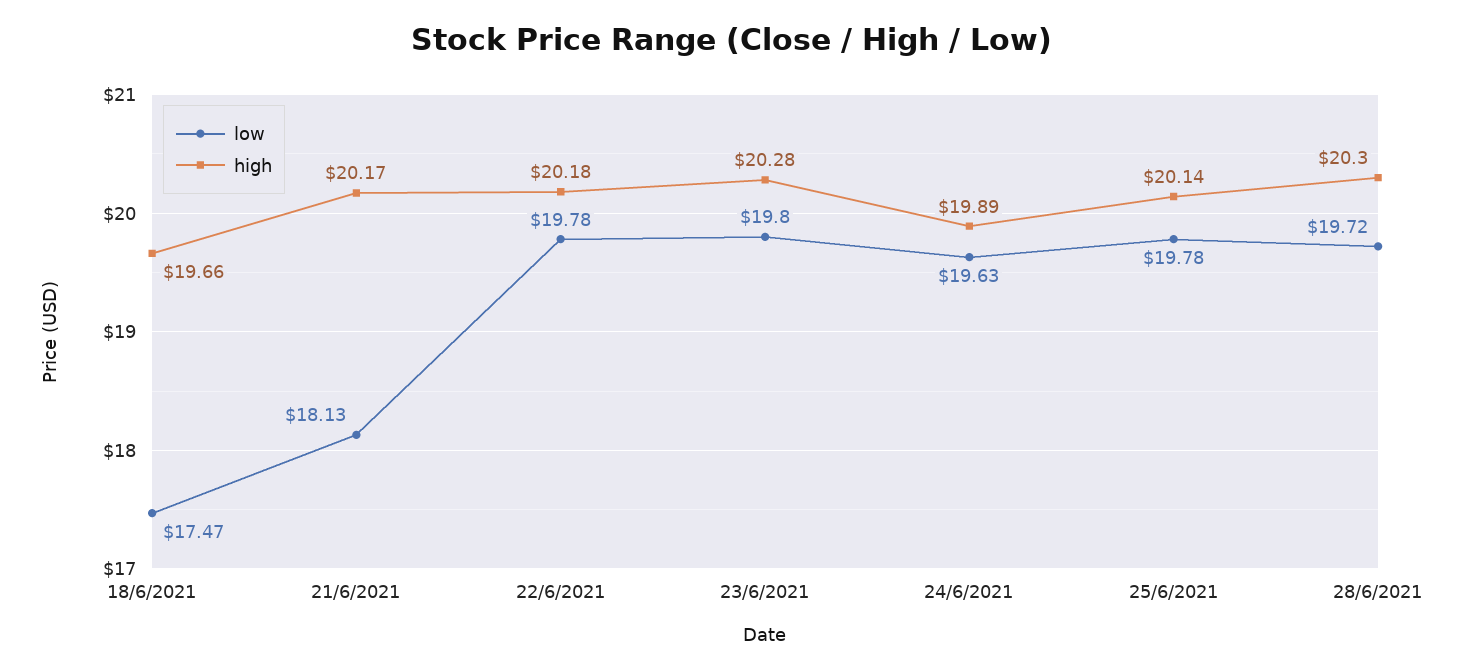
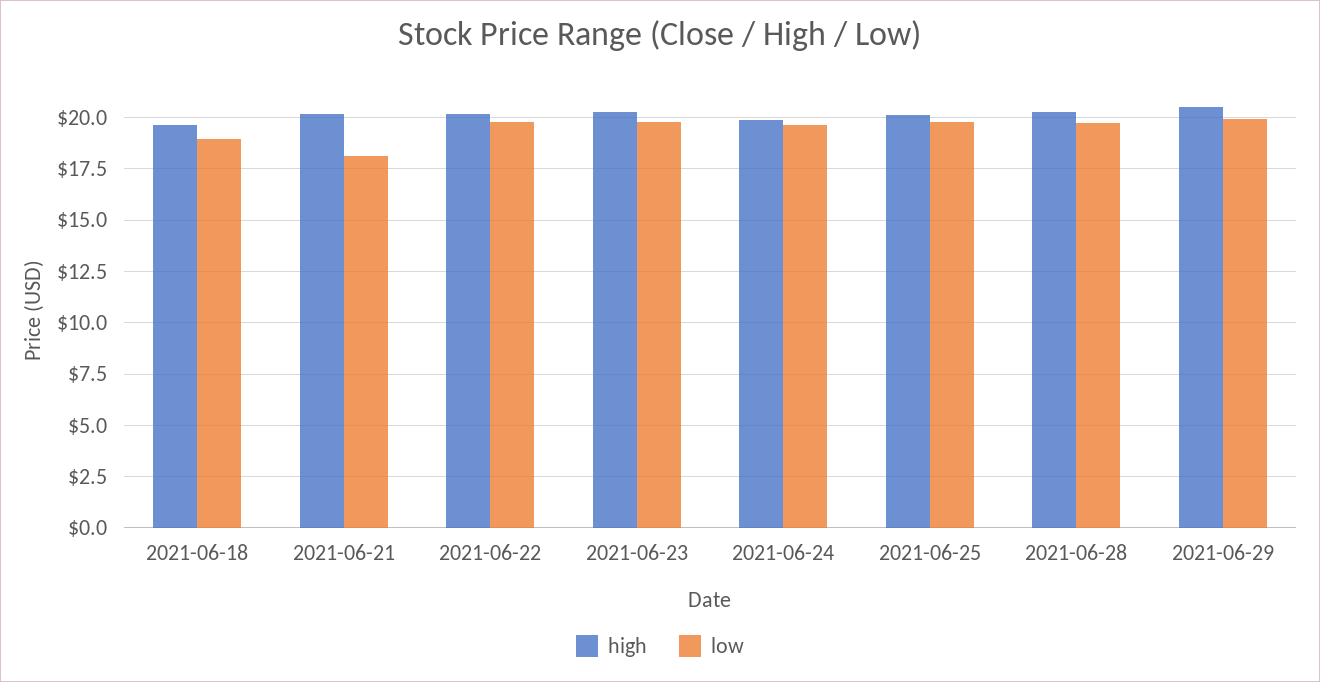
low, 18/6/2021: 17.47 -> 19
high, 2021-06-29: none -> 20.5
low, 2021-06-29: none -> 20

